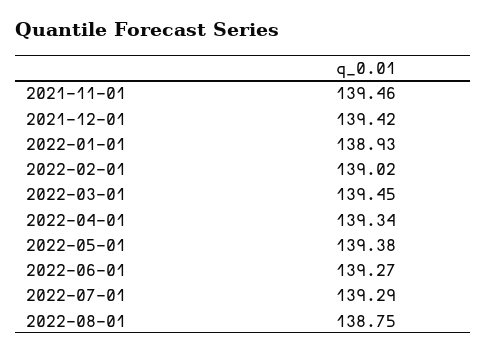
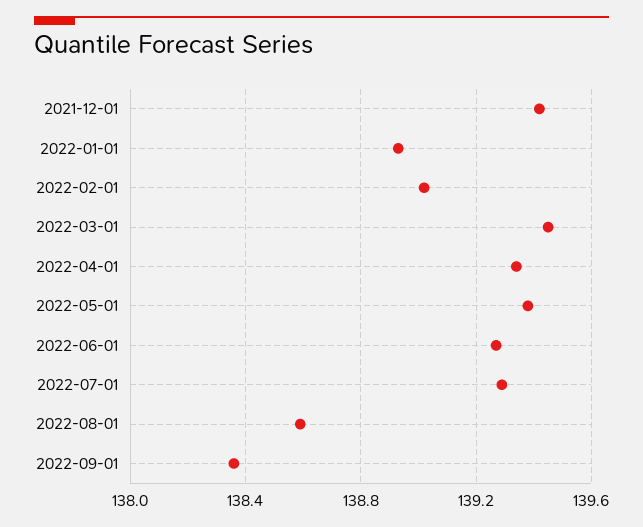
2021-11-01: 139.46 -> none
2022-08-01: 138.75 -> 138.6
2022-09-01: none -> 138.35

